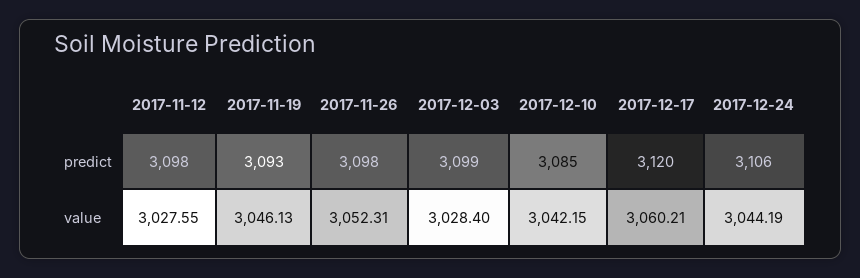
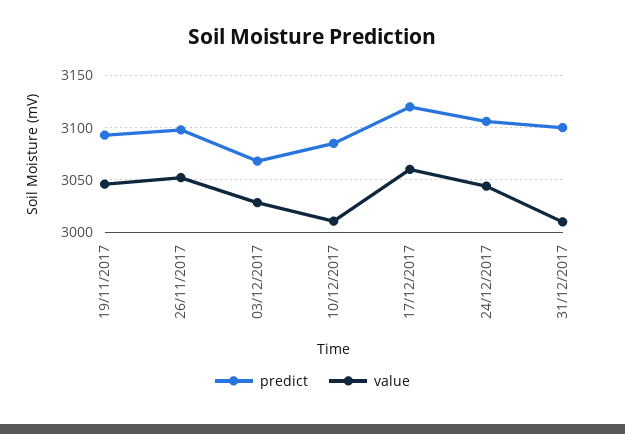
predict, 2017-11-12: 3098 -> none
predict, 2017-12-03: 3099 -> 3070
value, 2017-11-12: 3027.55 -> none
value, 2017-12-10: 3042.15 -> 3010
predict, 31/12/2017: none -> 3100
value, 31/12/2017: none -> 3010

